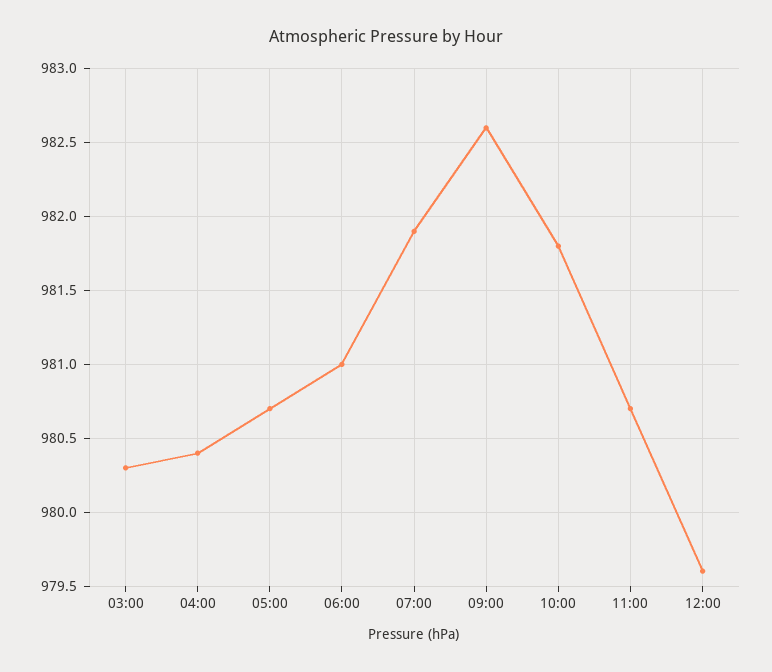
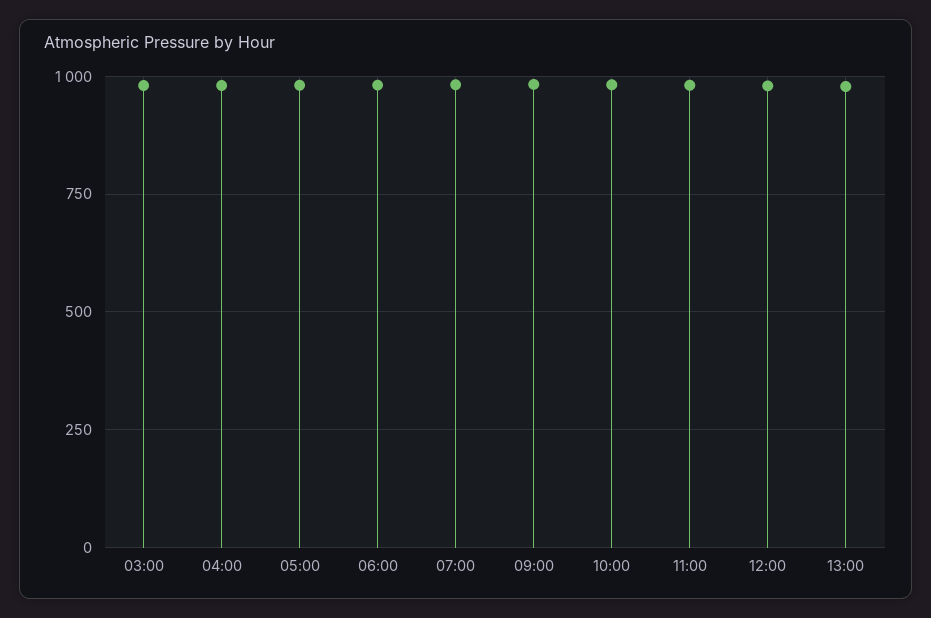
13:00: none -> 975

